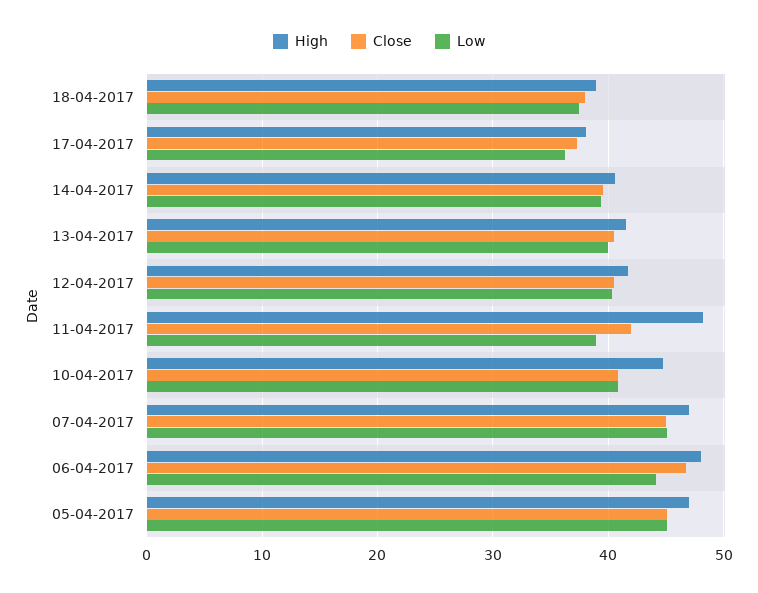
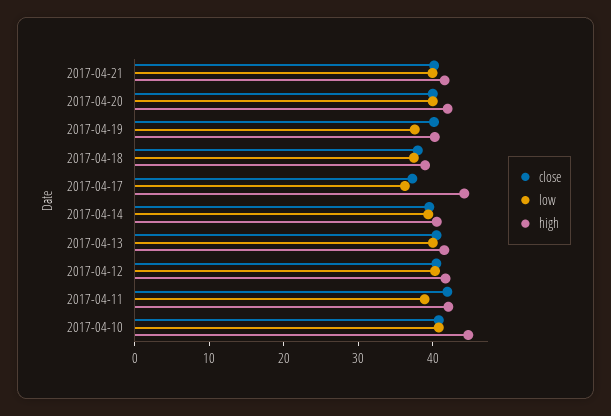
High, 17-04-2017: 38 -> 44
High, 11-04-2017: 48 -> 42
High, 07-04-2017: 47 -> none
Close, 07-04-2017: 45 -> none
Low, 07-04-2017: 45 -> none
High, 06-04-2017: 48 -> none
Close, 06-04-2017: 47 -> none
Low, 06-04-2017: 44 -> none
High, 05-04-2017: 47 -> none
Close, 05-04-2017: 45 -> none
Low, 05-04-2017: 45 -> none
Close, 2017-04-21: none -> 40
Low, 2017-04-21: none -> 40
High, 2017-04-21: none -> 42
Close, 2017-04-20: none -> 40
Low, 2017-04-20: none -> 40
High, 2017-04-20: none -> 42
Close, 2017-04-19: none -> 40
Low, 2017-04-19: none -> 38
High, 2017-04-19: none -> 40

